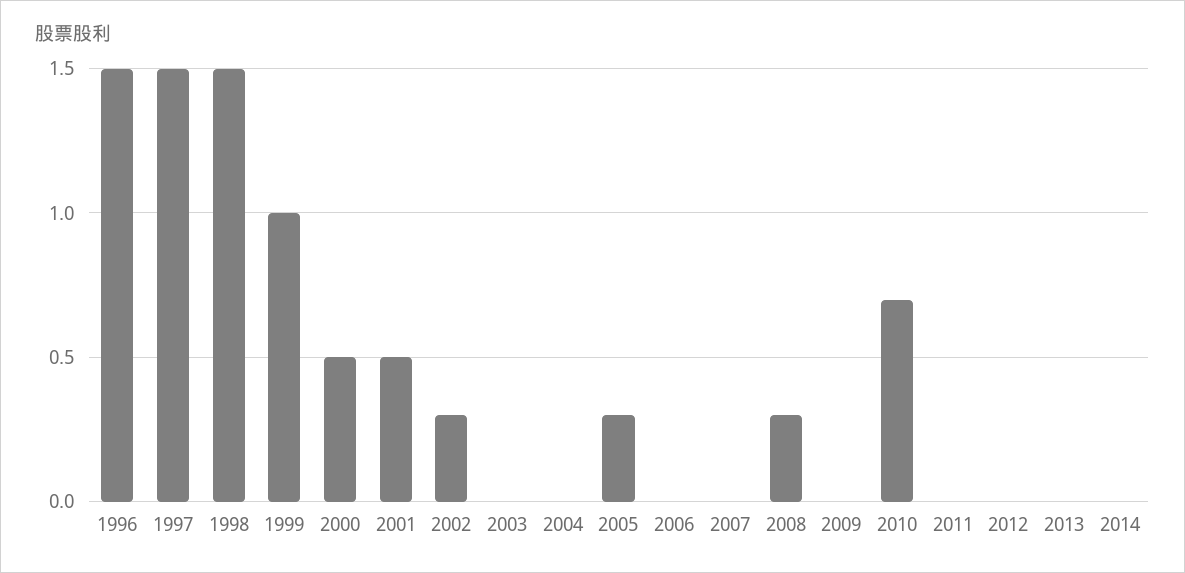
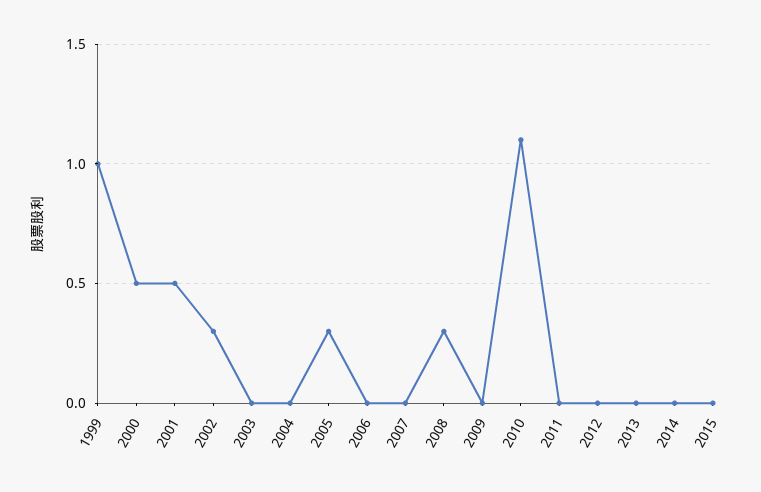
1996: 1.5 -> none
1997: 1.5 -> none
1998: 1.5 -> none
2010: 0.7 -> 1.1
2015: none -> 0

